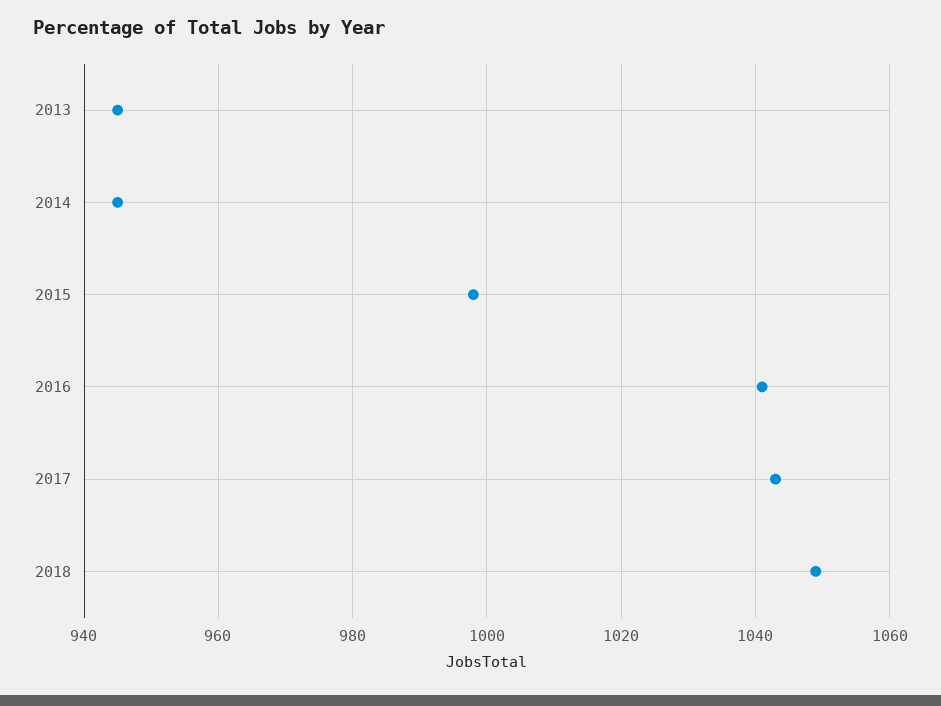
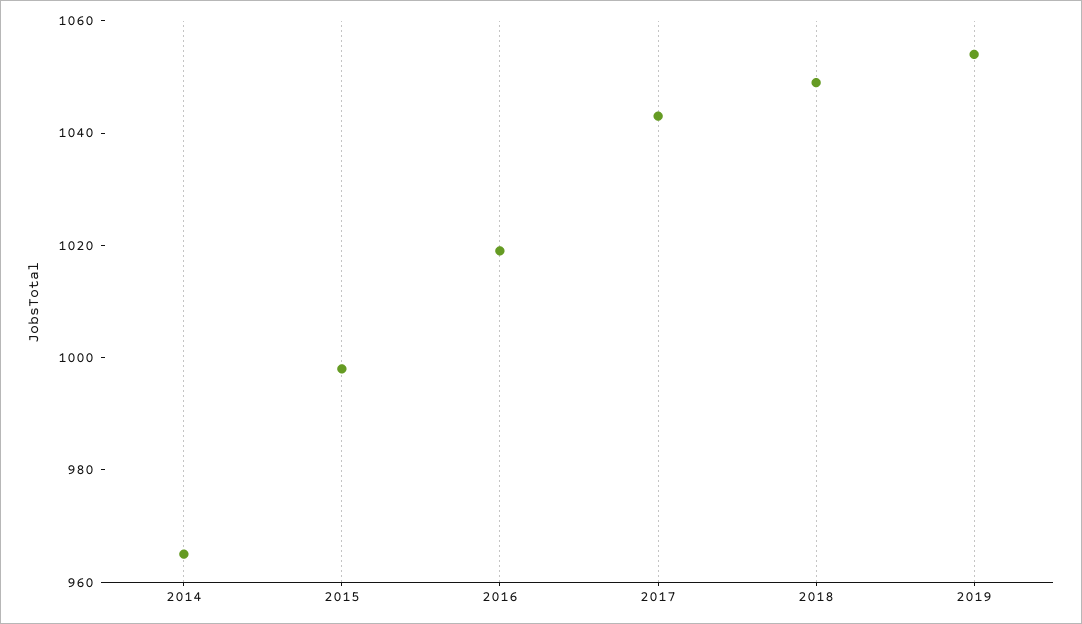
2013: 945 -> none
2014: 945 -> 965
2016: 1040 -> 1020
2019: none -> 1055

